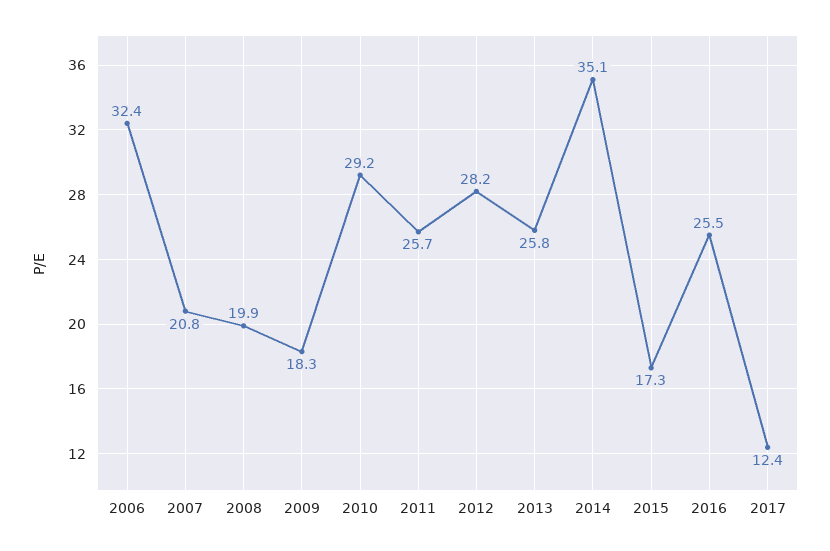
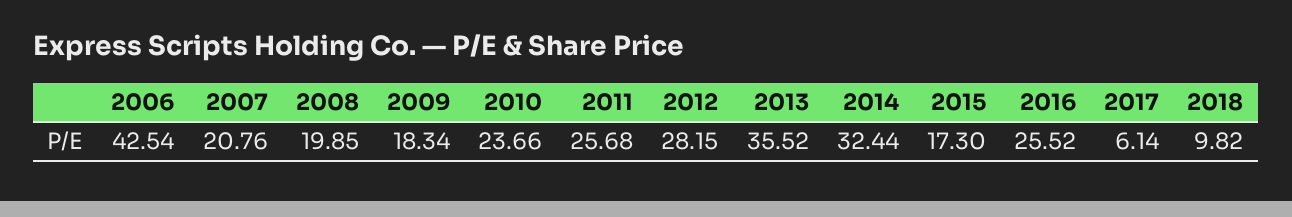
2006: 32.4 -> 42.54
2010: 29.2 -> 23.66
2013: 25.8 -> 35.52
2014: 35.1 -> 32.44
2017: 12.4 -> 6.14
2018: none -> 9.82

